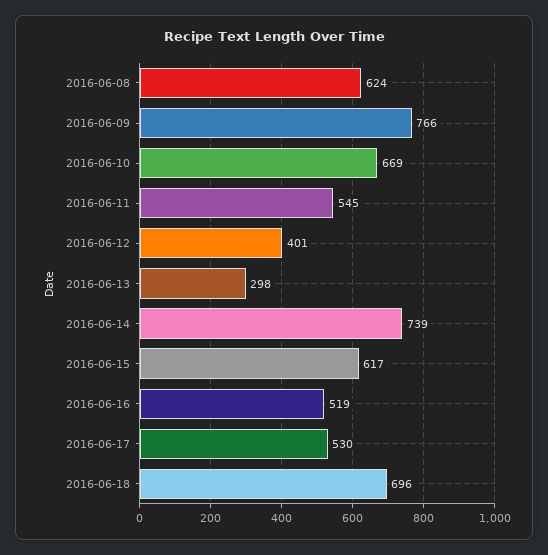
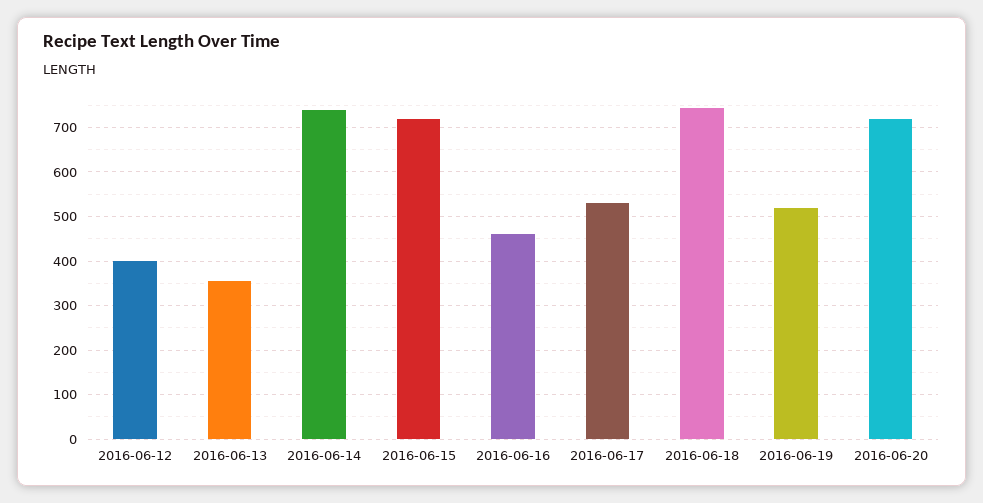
2016-06-08: 624 -> none
2016-06-09: 766 -> none
2016-06-10: 669 -> none
2016-06-11: 545 -> none
2016-06-13: 298 -> 360
2016-06-15: 617 -> 720
2016-06-16: 519 -> 460
2016-06-18: 696 -> 740
2016-06-19: none -> 520
2016-06-20: none -> 720

